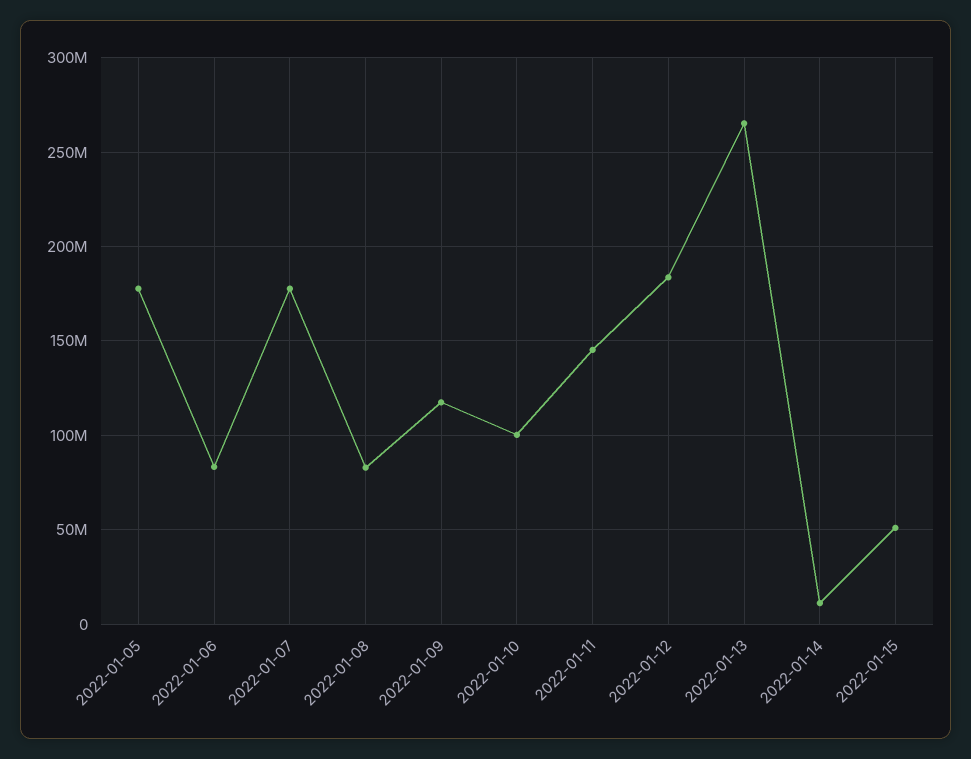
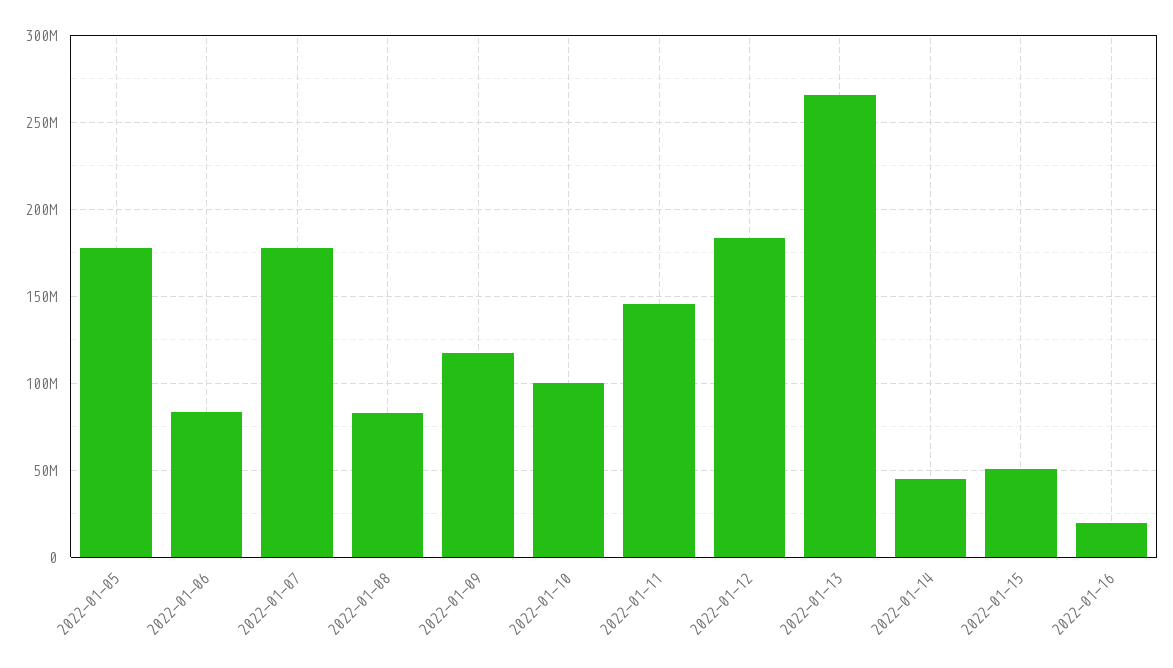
2022-01-14: 10000000 -> 45000000
2022-01-16: none -> 20000000

